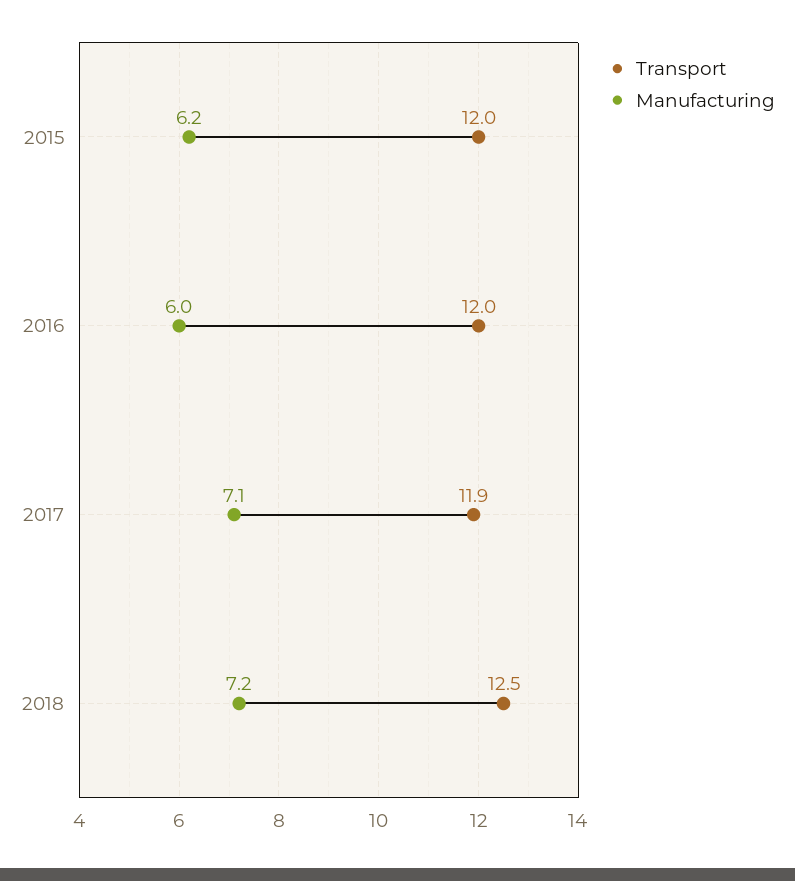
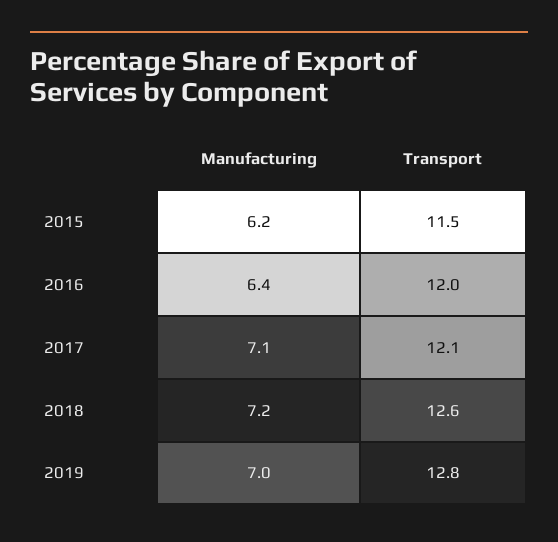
Transport, 2015: 12 -> 11.5
Manufacturing, 2016: 6 -> 6.4
Transport, 2017: 11.9 -> 12.1
Transport, 2018: 12.5 -> 12.6
Manufacturing, 2019: none -> 7
Transport, 2019: none -> 12.8

